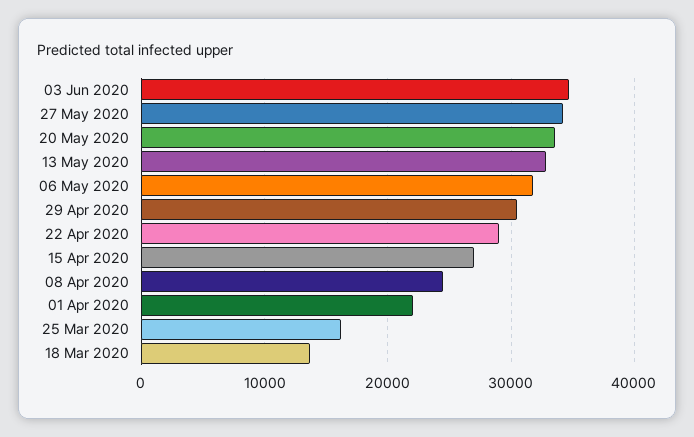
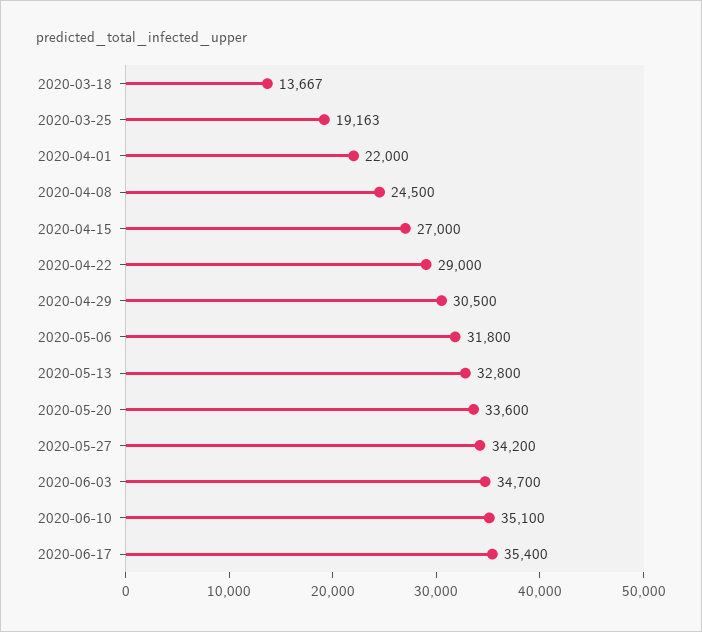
25 Mar 2020: 16000 -> 19163
2020-06-10: none -> 35100
2020-06-17: none -> 35400

